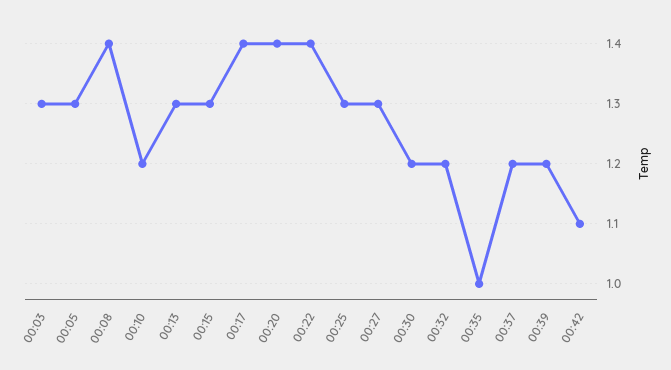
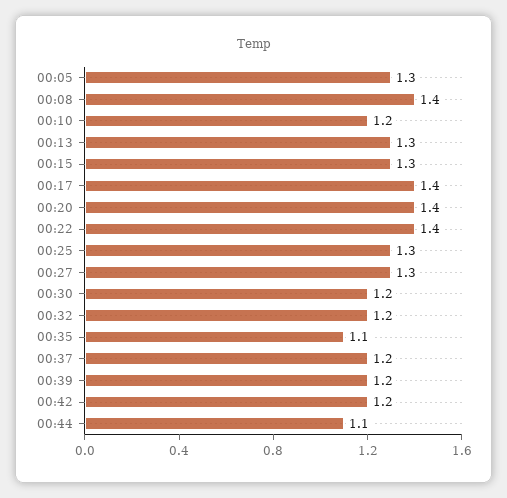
00:03: 1.3 -> none
00:35: 1 -> 1.1
00:42: 1.1 -> 1.2
00:44: none -> 1.1

